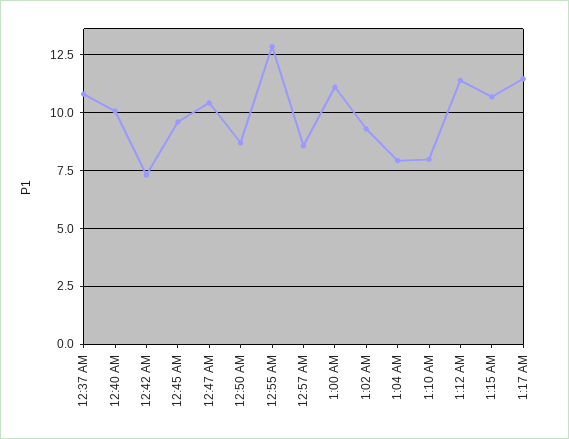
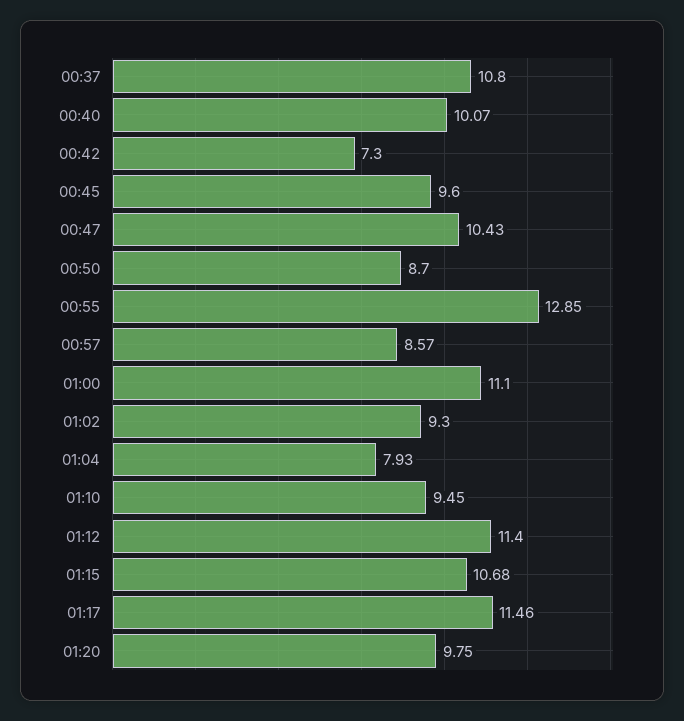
1:10 AM: 8 -> 9.45
01:20: none -> 9.75

